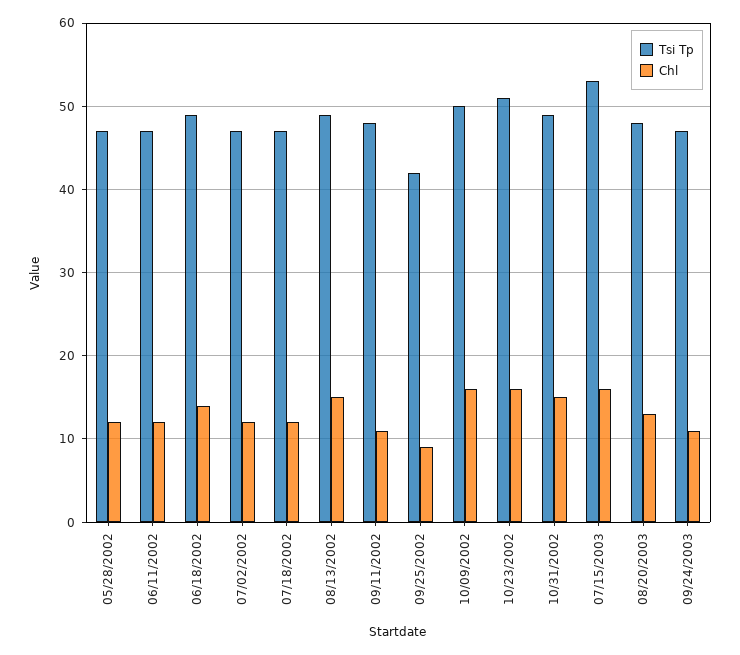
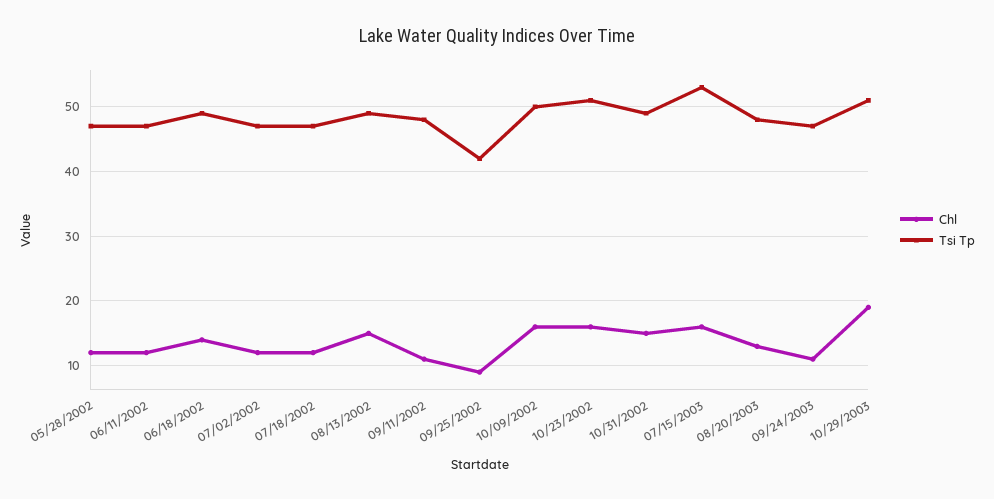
Chl, 10/29/2003: none -> 19
Tsi Tp, 10/29/2003: none -> 51

